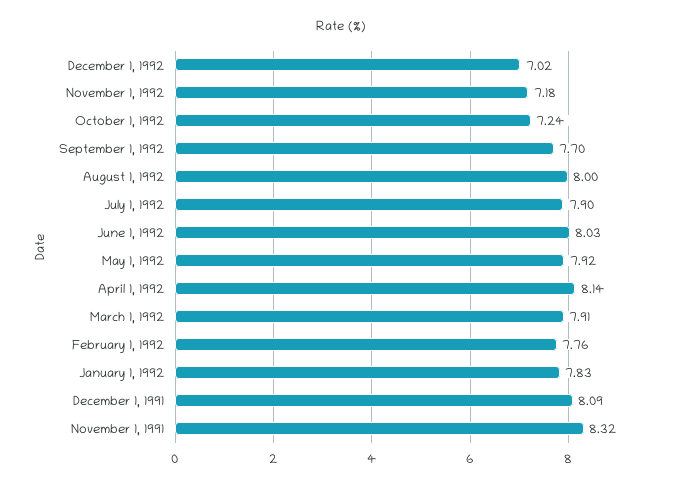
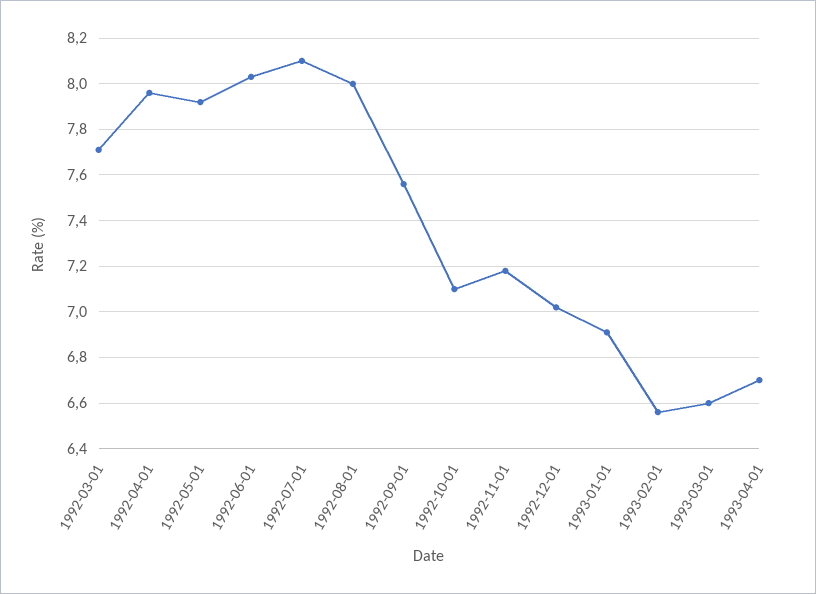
October 1, 1992: 7.24 -> 7.1
September 1, 1992: 7.7 -> 7.55
July 1, 1992: 7.9 -> 8.1
April 1, 1992: 8.14 -> 7.95
March 1, 1992: 7.91 -> 7.7
February 1, 1992: 7.76 -> none
January 1, 1992: 7.83 -> none
December 1, 1991: 8.09 -> none
November 1, 1991: 8.32 -> none
1993-01-01: none -> 6.9
1993-02-01: none -> 6.55
1993-03-01: none -> 6.6
1993-04-01: none -> 6.7

